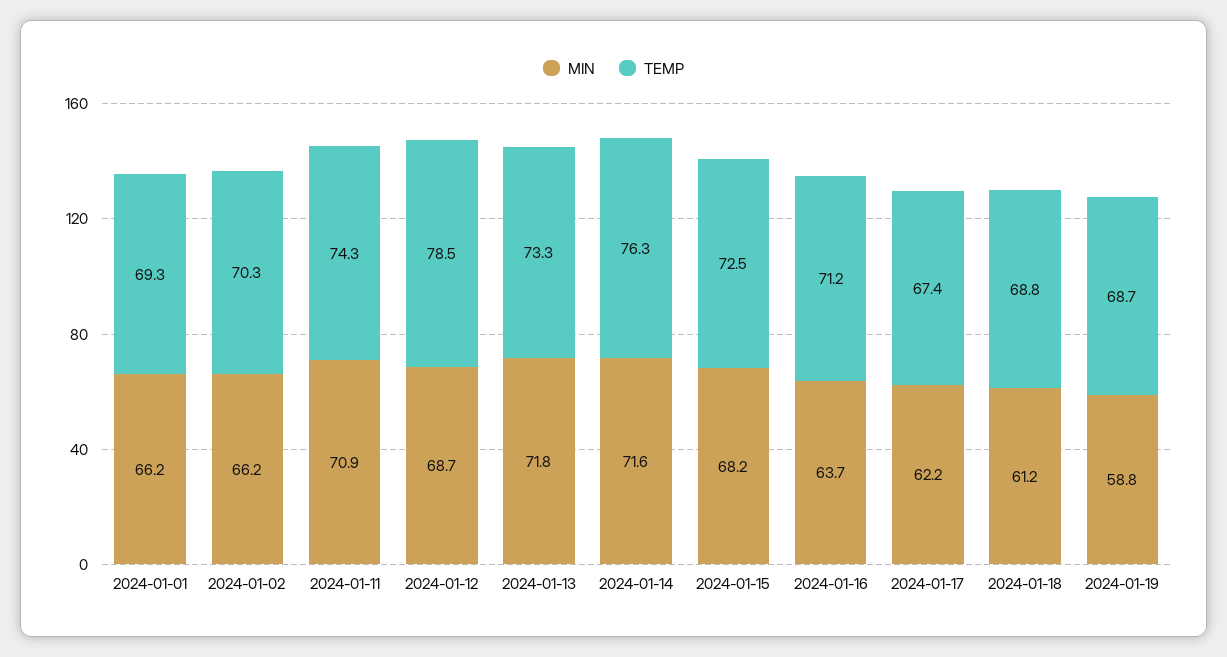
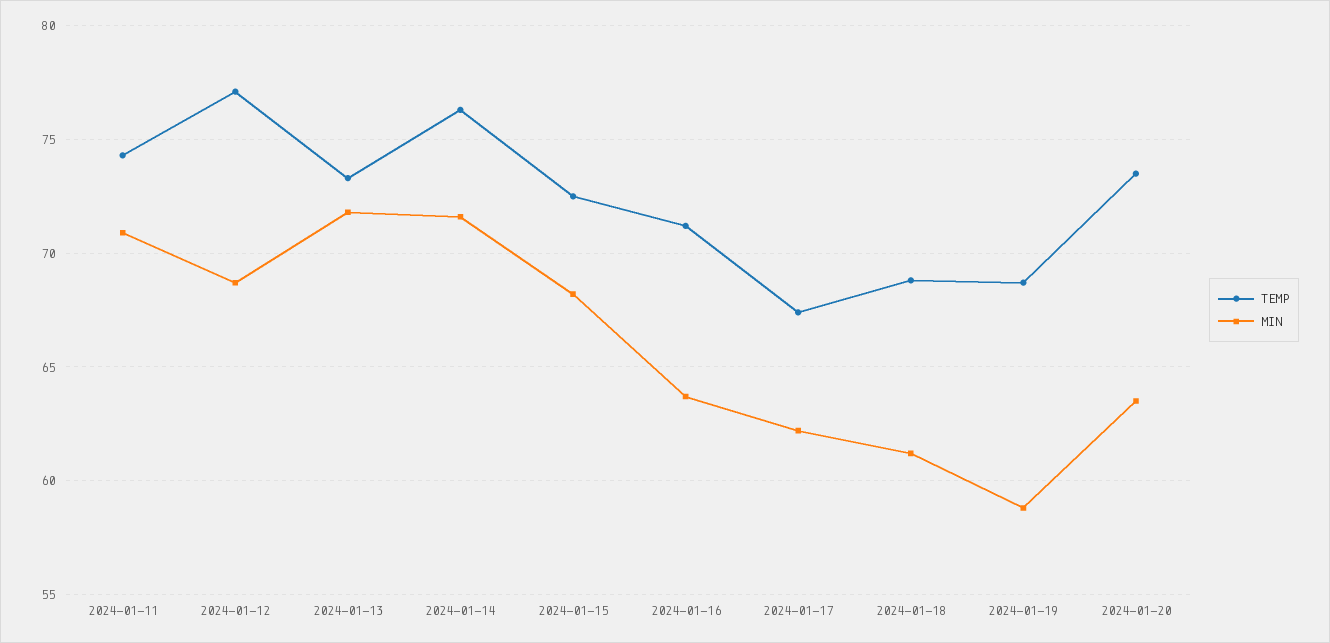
MIN, 2024-01-01: 66.2 -> none
TEMP, 2024-01-01: 69.3 -> none
MIN, 2024-01-02: 66.2 -> none
TEMP, 2024-01-02: 70.3 -> none
TEMP, 2024-01-12: 78.5 -> 77
TEMP, 2024-01-20: none -> 73.5
MIN, 2024-01-20: none -> 63.5

